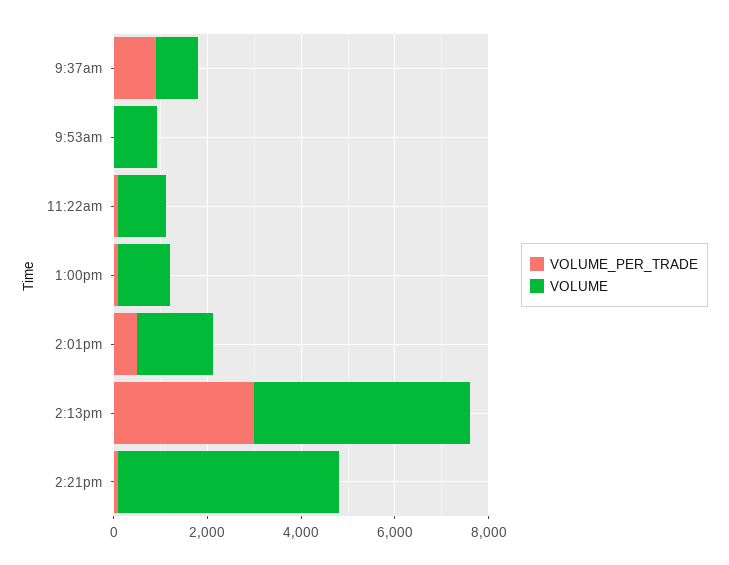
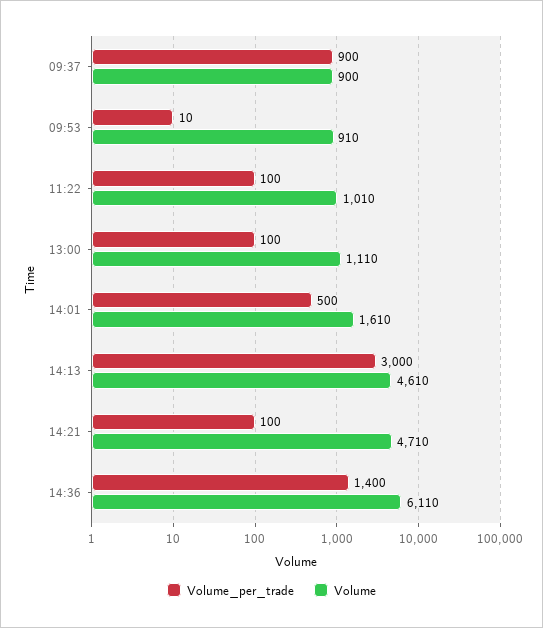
VOLUME_PER_TRADE, 14:36: none -> 1400
VOLUME, 14:36: none -> 6110

